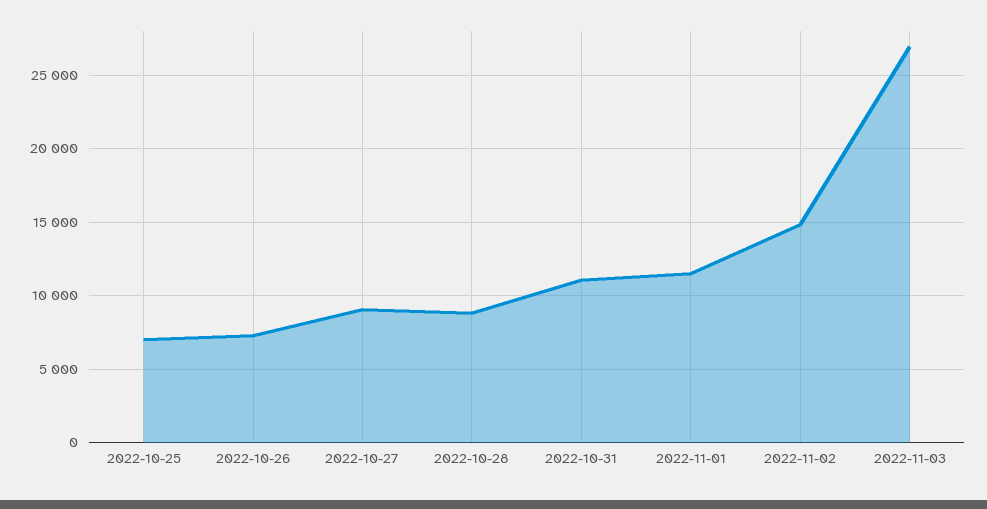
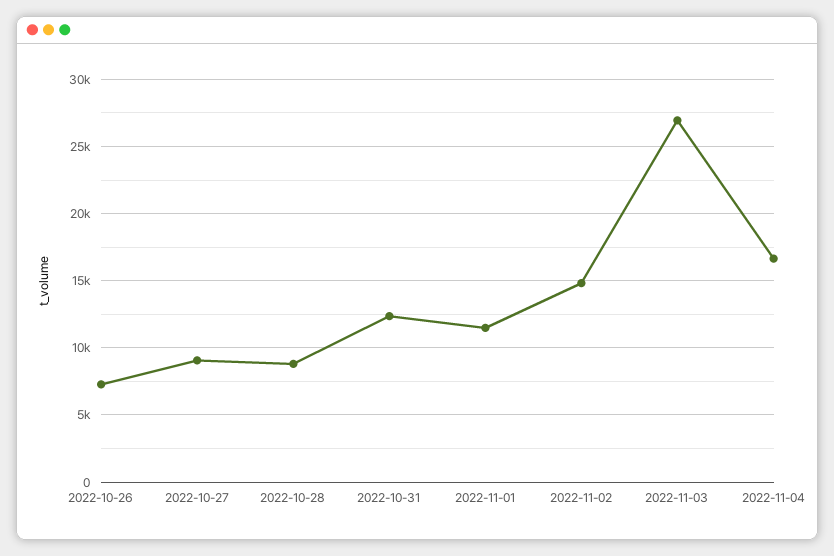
2022-10-25: 7000 -> none
2022-10-31: 11000 -> 12500
2022-11-04: none -> 16500

